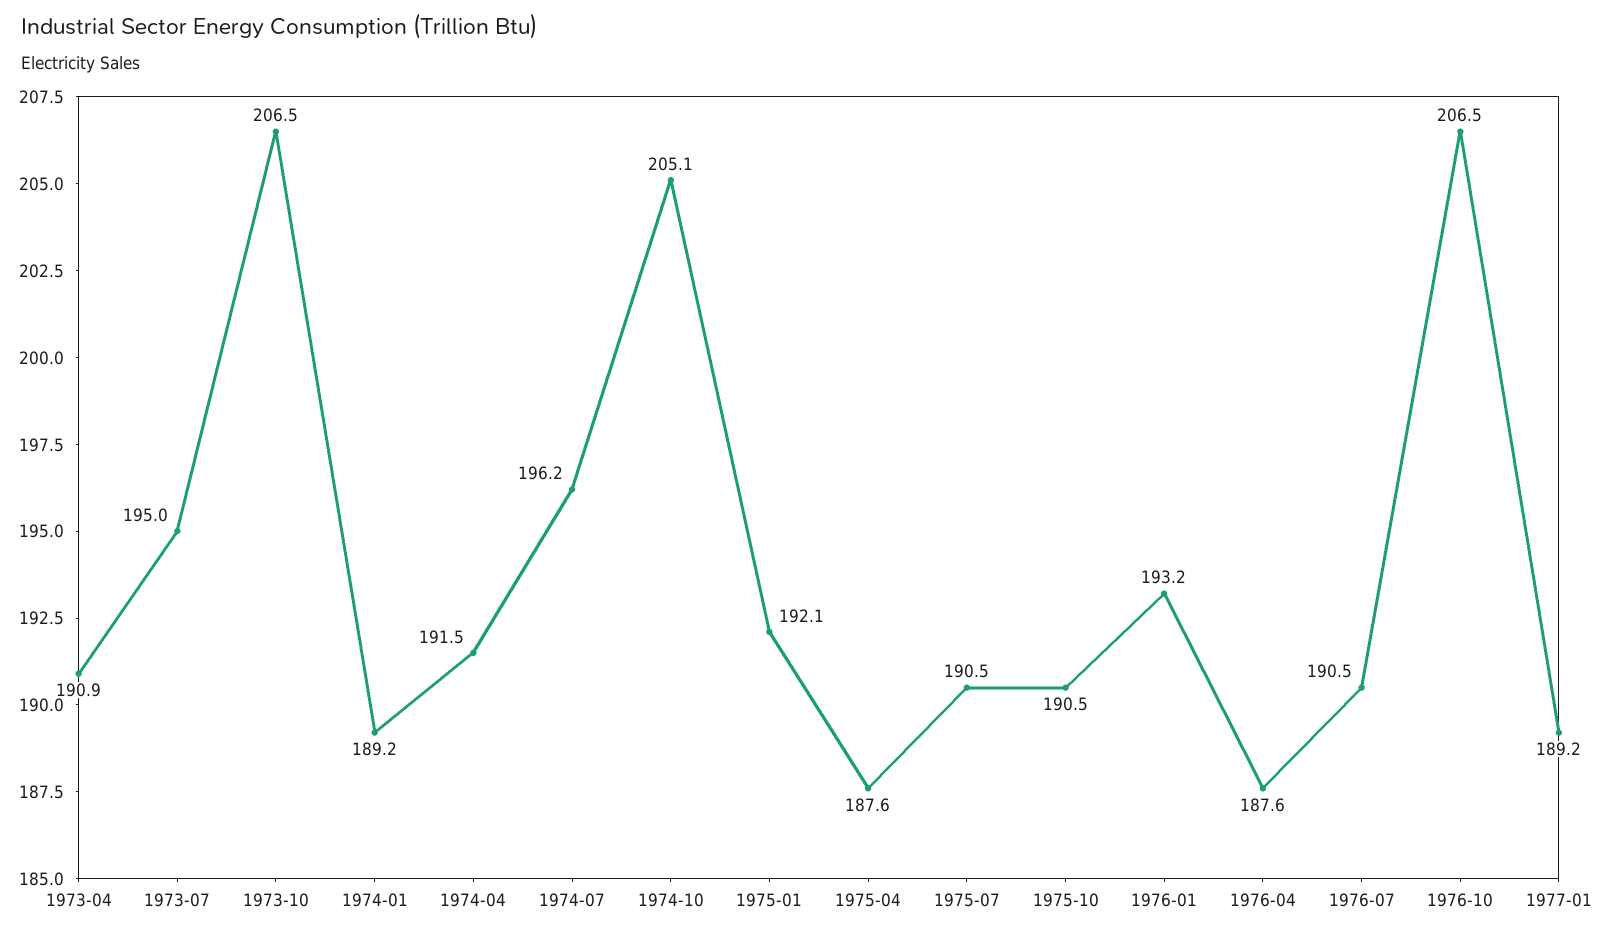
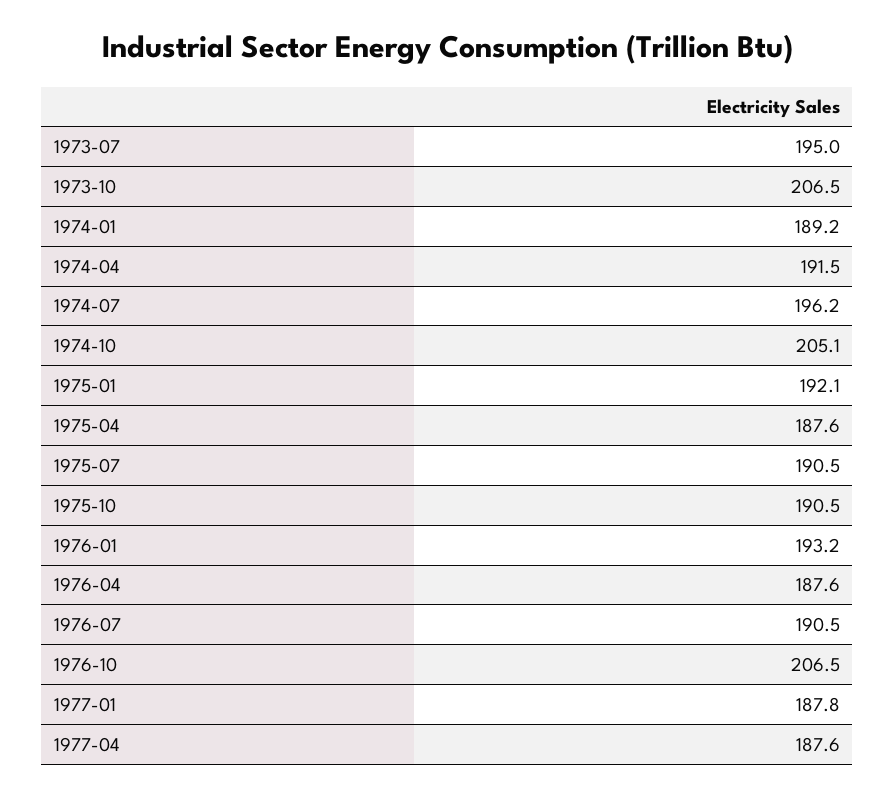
1973-04: 190.9 -> none
1977-01: 189.2 -> 187.8
1977-04: none -> 187.6

